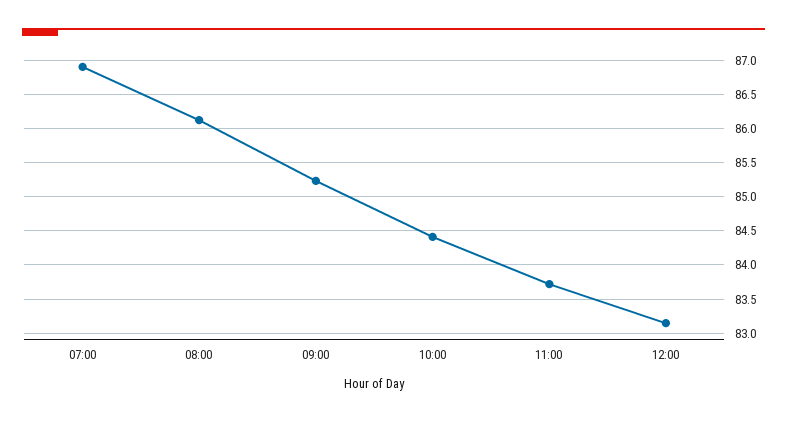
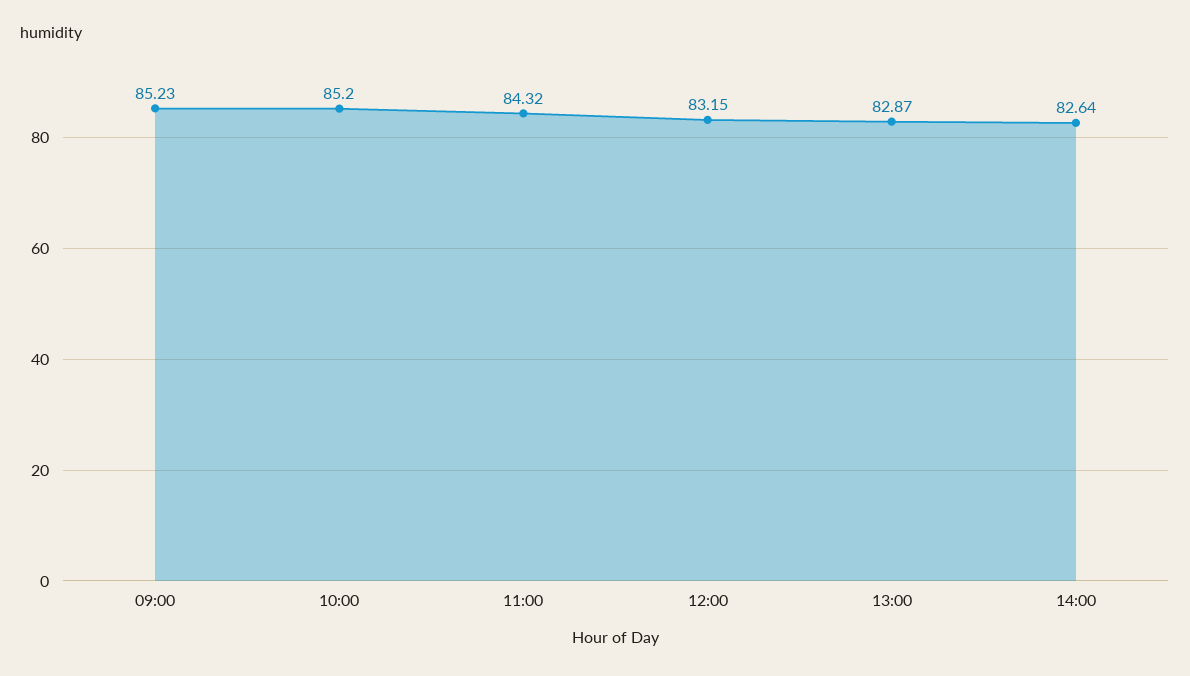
07:00: 86.9 -> none
08:00: 86.1 -> none
10:00: 84.4 -> 85.2
11:00: 83.7 -> 84.32
13:00: none -> 82.87
14:00: none -> 82.64

